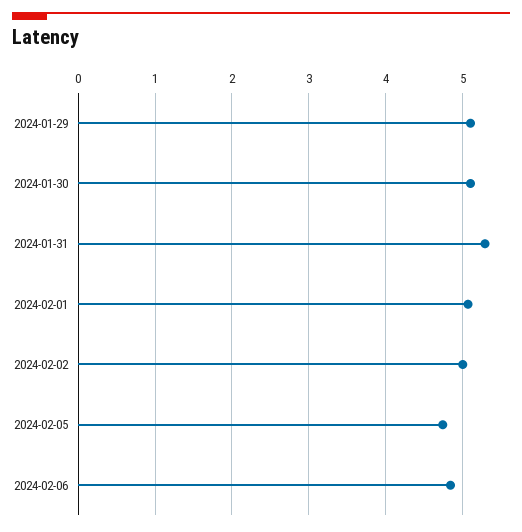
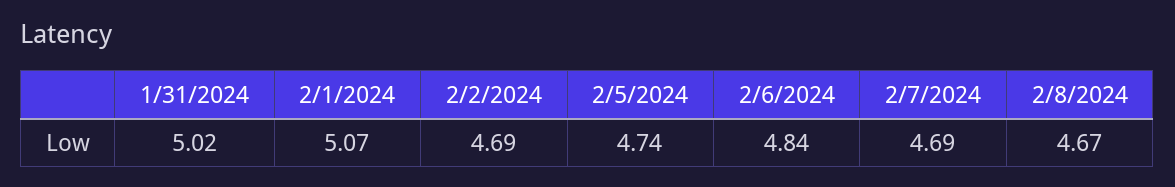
2024-01-29: 5.1 -> none
2024-01-30: 5.1 -> none
2024-01-31: 5.3 -> 5.02
2024-02-02: 5 -> 4.69
2/7/2024: none -> 4.69
2/8/2024: none -> 4.67

